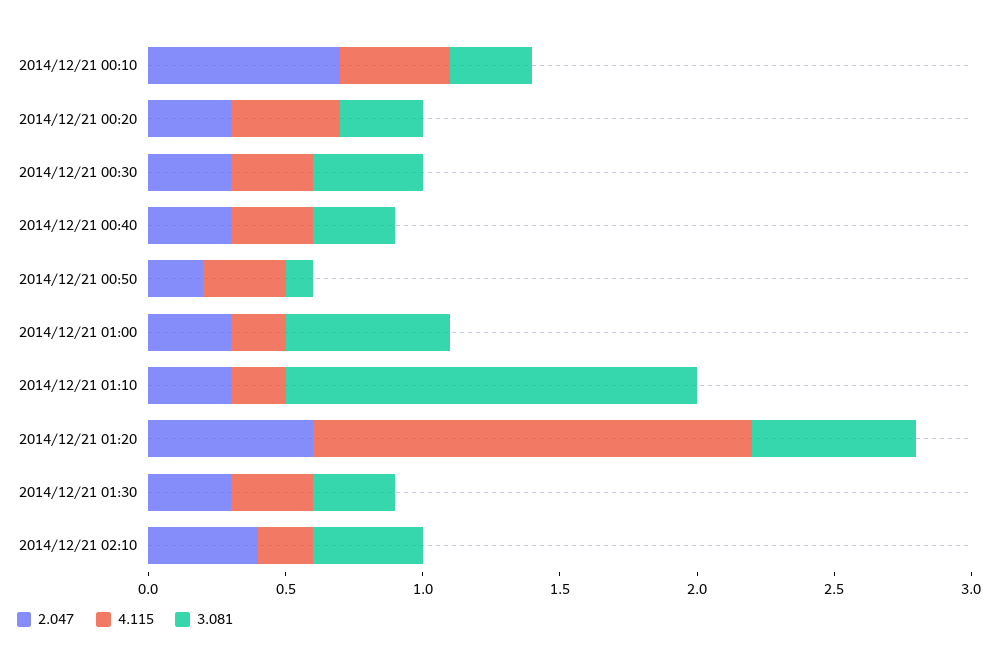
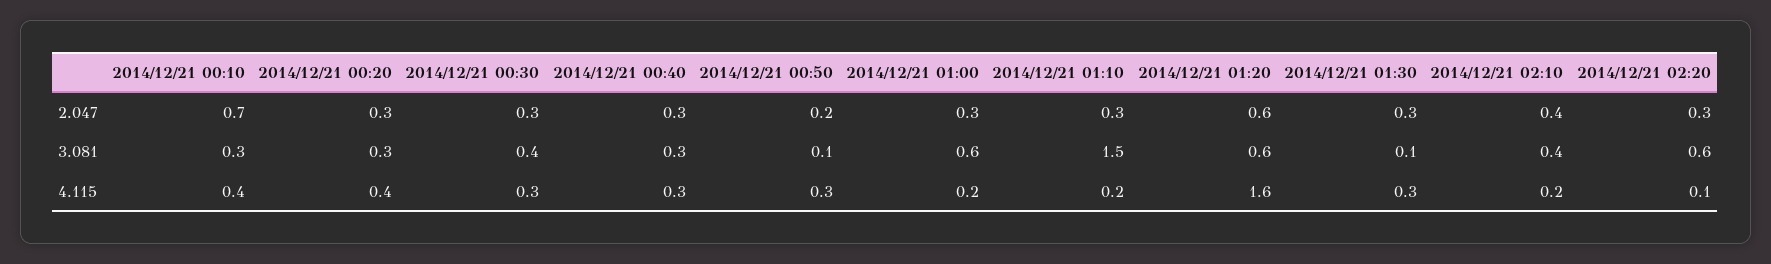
3.081, 2014/12/21 01:30: 0.3 -> 0.1
2.047, 2014/12/21 02:20: none -> 0.3
3.081, 2014/12/21 02:20: none -> 0.6
4.115, 2014/12/21 02:20: none -> 0.1

